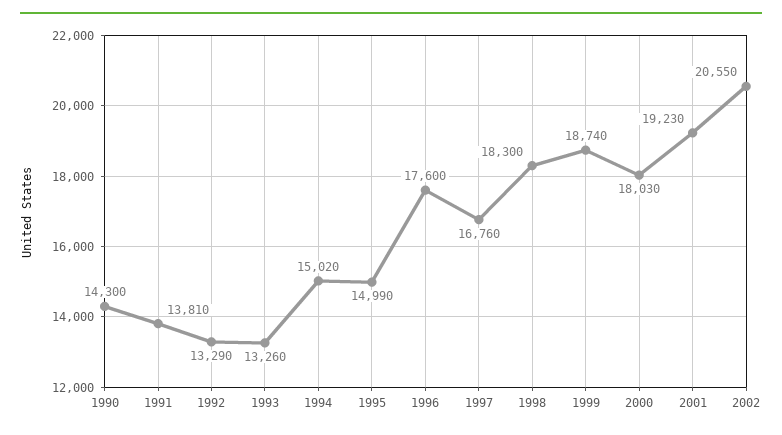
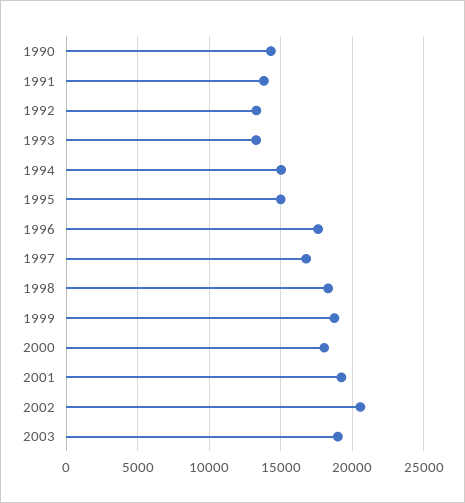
2003: none -> 19000

